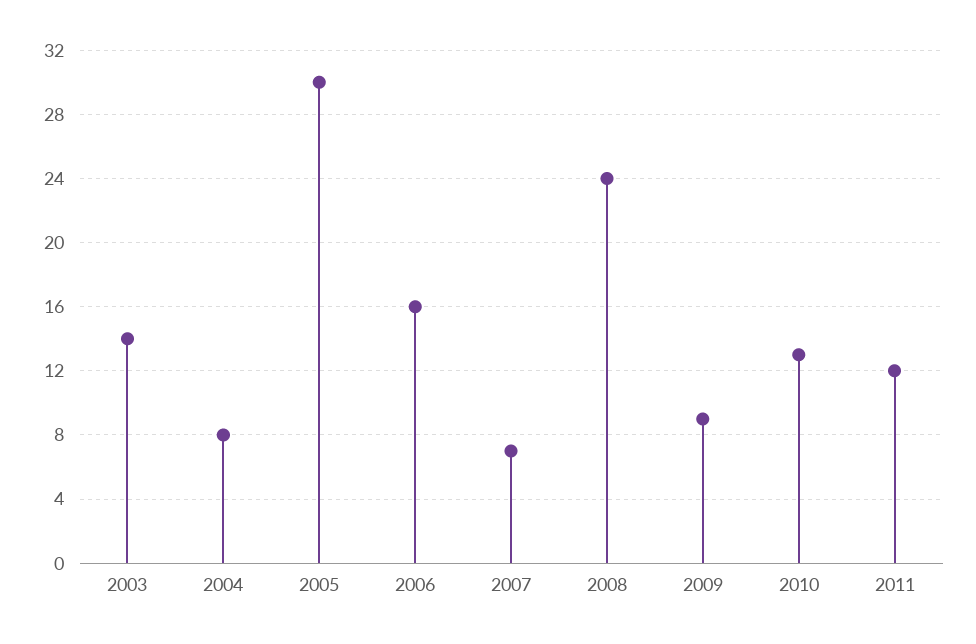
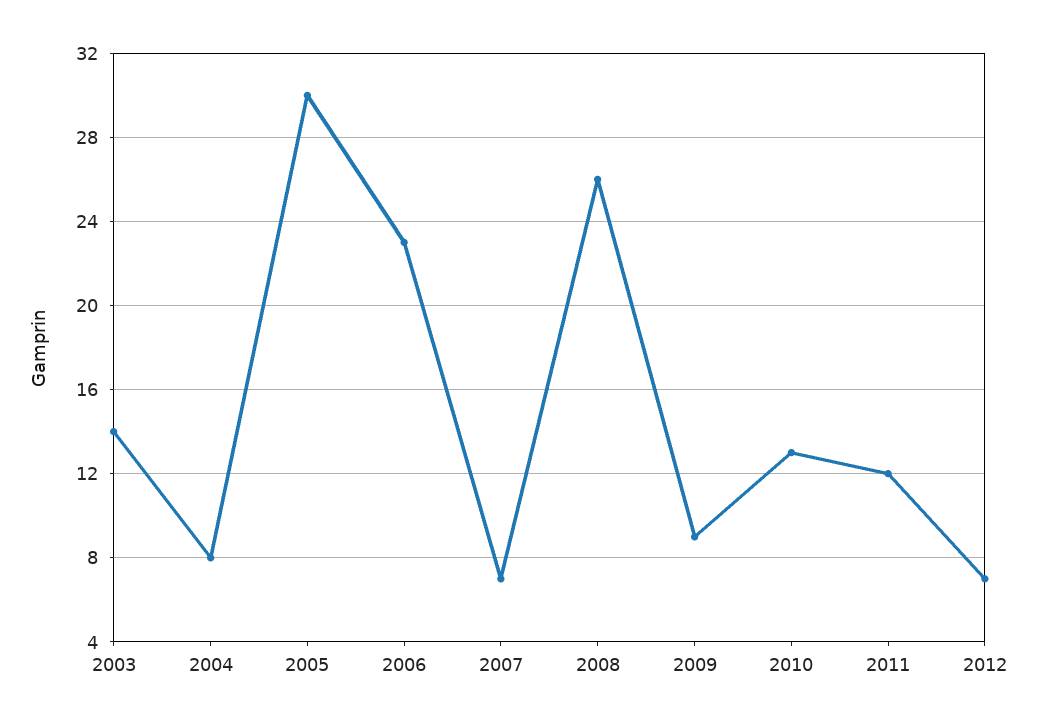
2006: 16 -> 23
2008: 24 -> 26
2012: none -> 7

